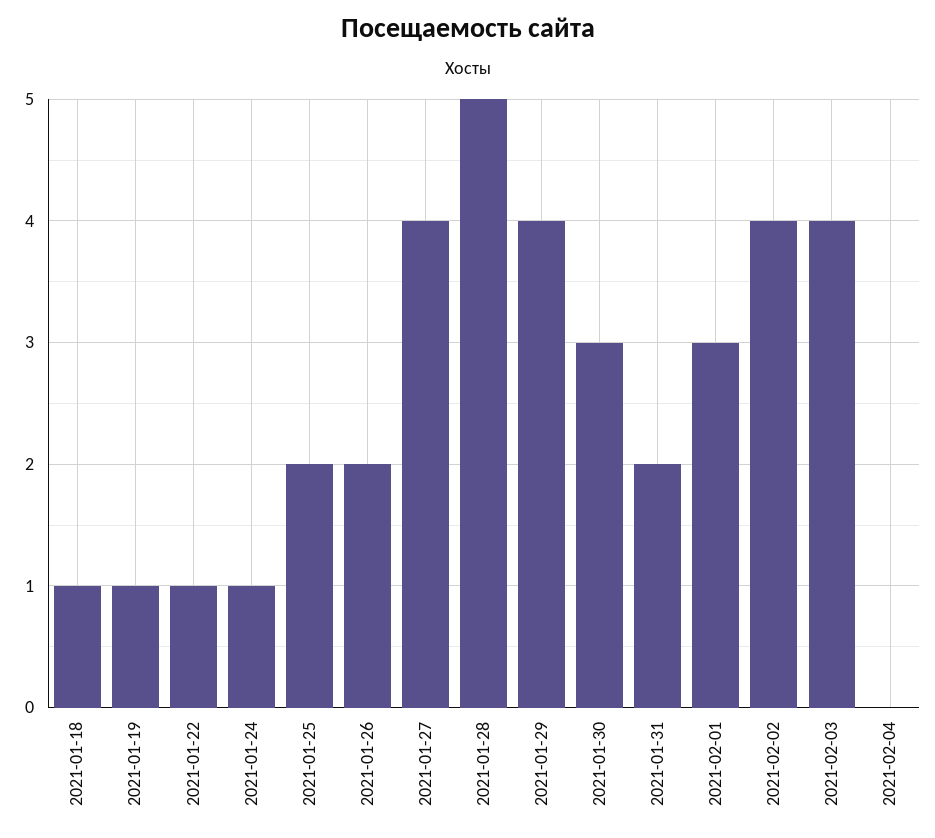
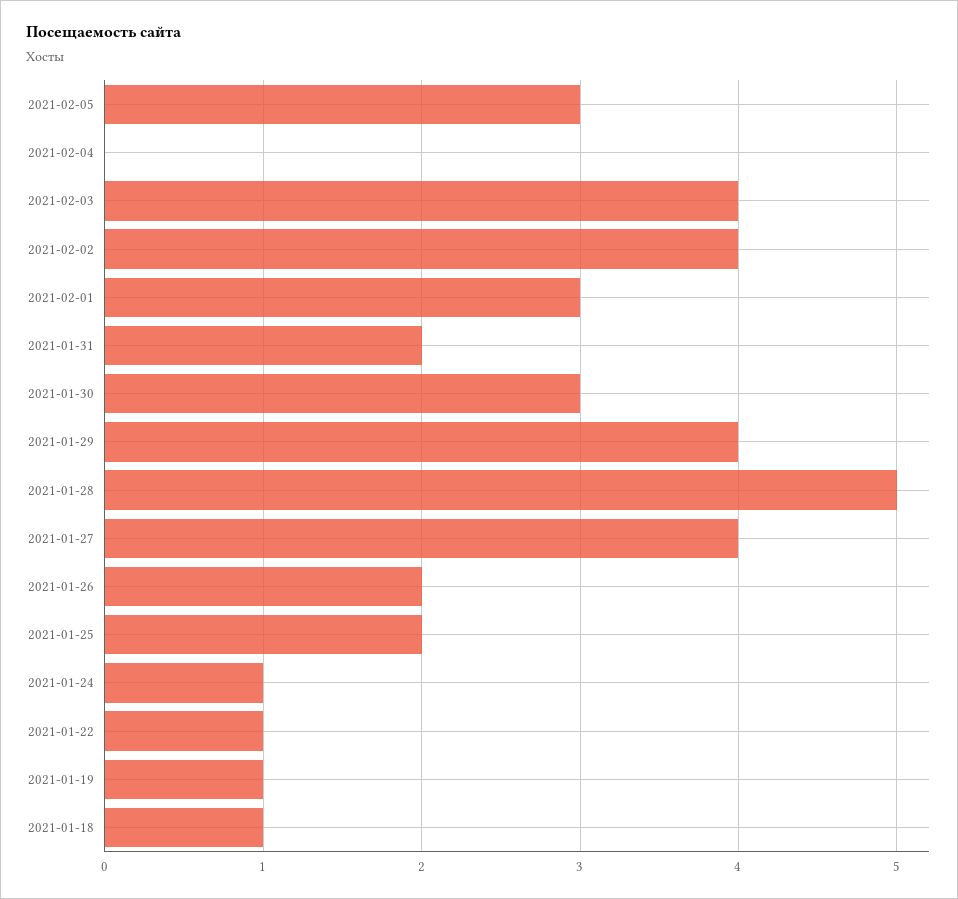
2021-02-05: none -> 3

